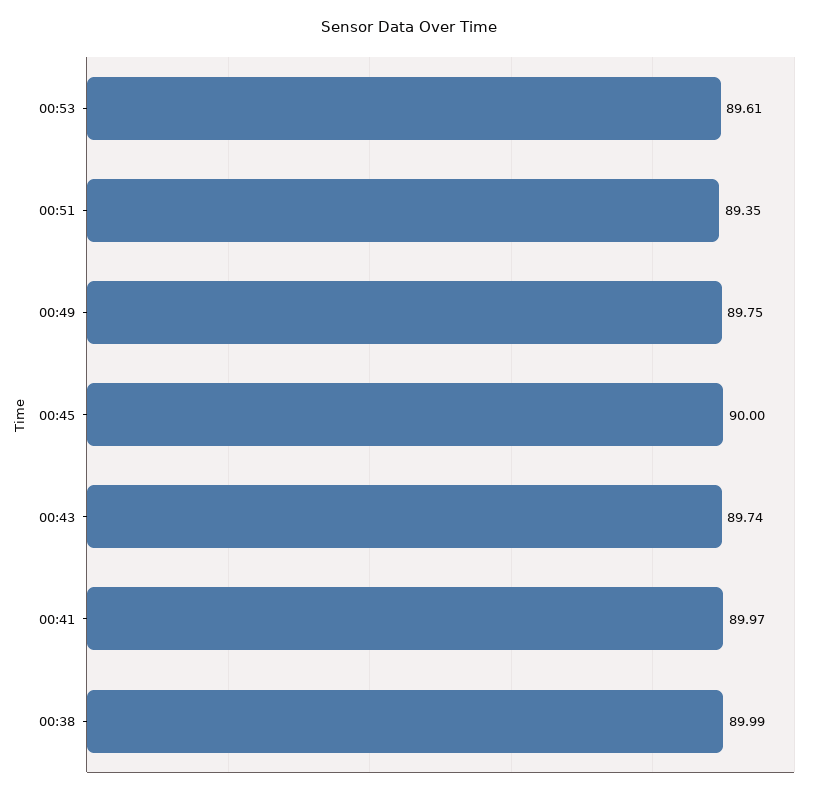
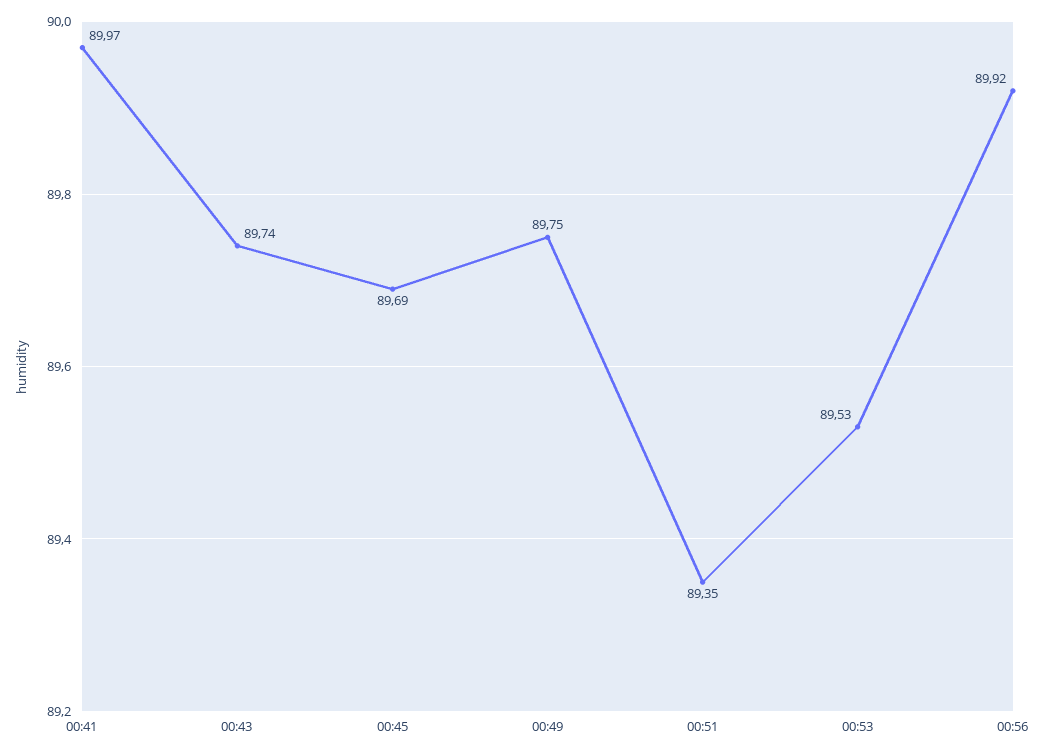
00:53: 89.61 -> 89.53
00:45: 90 -> 89.69
00:38: 89.99 -> none
00:56: none -> 89.92

